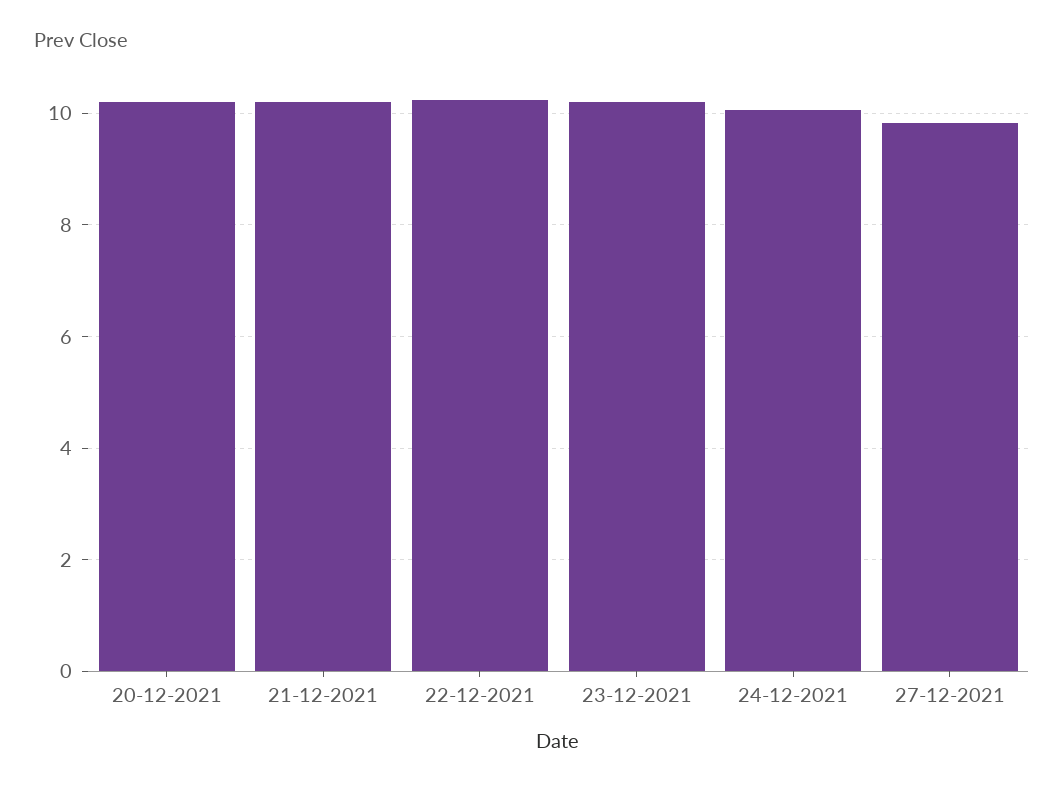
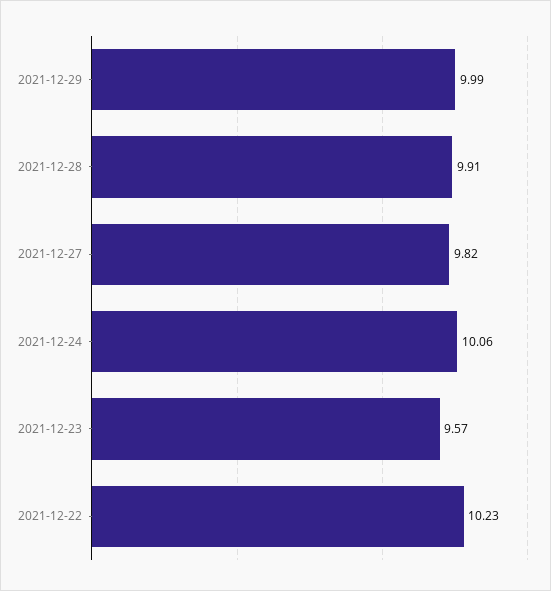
20-12-2021: 10.2 -> none
21-12-2021: 10.2 -> none
23-12-2021: 10.2 -> 9.57
2021-12-29: none -> 9.99
2021-12-28: none -> 9.91

